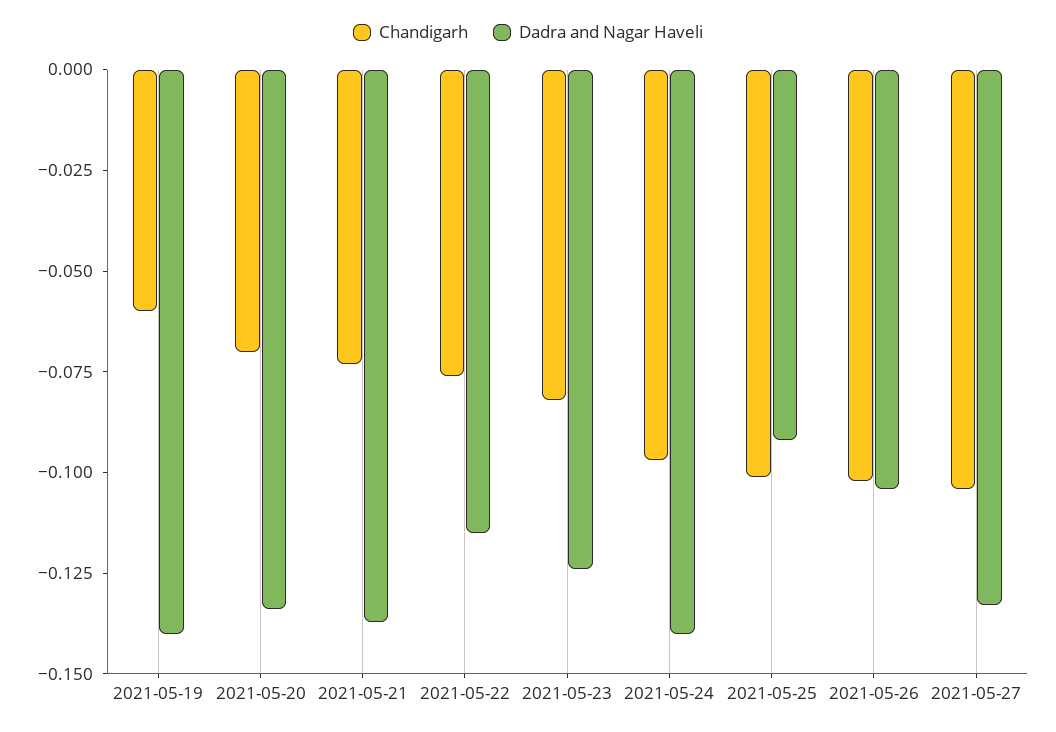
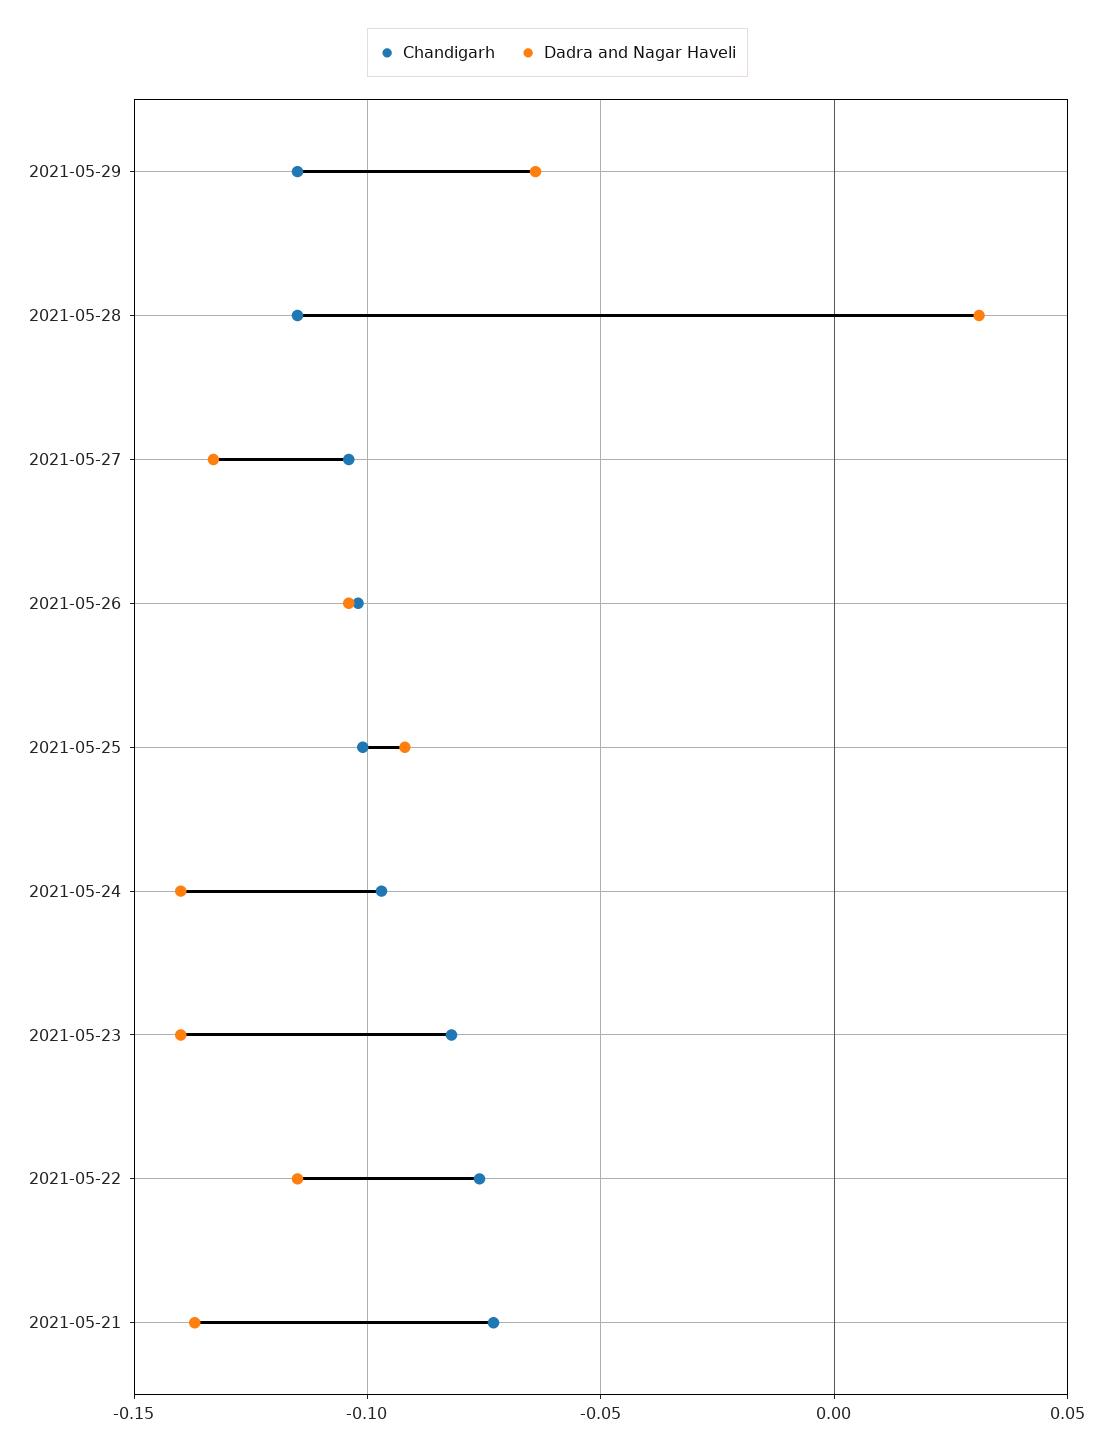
Chandigarh, 2021-05-19: -0.06 -> none
Dadra and Nagar Haveli, 2021-05-19: -0.14 -> none
Chandigarh, 2021-05-20: -0.07 -> none
Dadra and Nagar Haveli, 2021-05-20: -0.135 -> none
Dadra and Nagar Haveli, 2021-05-23: -0.125 -> -0.14
Chandigarh, 2021-05-29: none -> -0.115
Dadra and Nagar Haveli, 2021-05-29: none -> -0.065
Chandigarh, 2021-05-28: none -> -0.115
Dadra and Nagar Haveli, 2021-05-28: none -> 0.03

